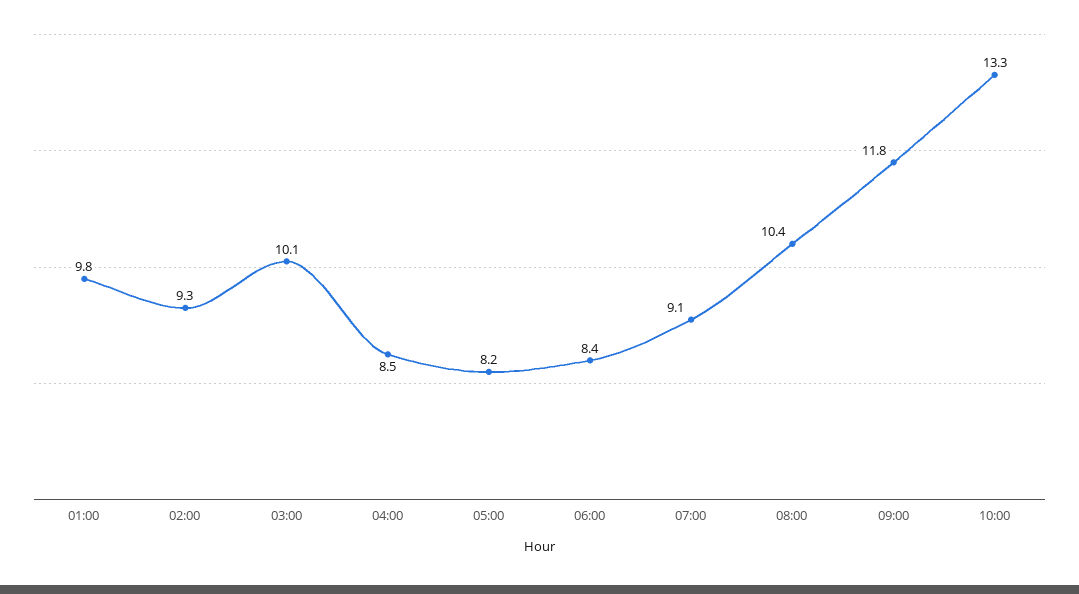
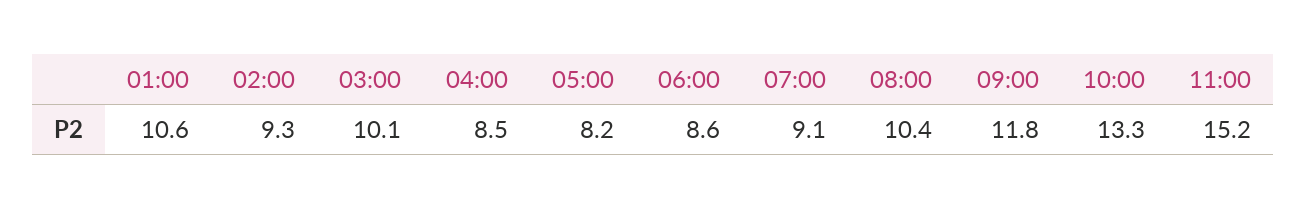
01:00: 9.8 -> 10.6
06:00: 8.4 -> 8.6
11:00: none -> 15.2

